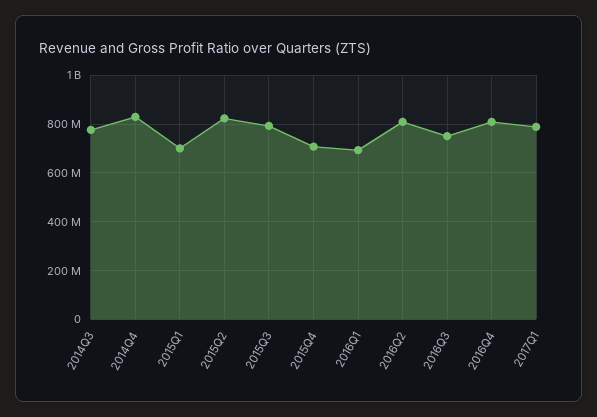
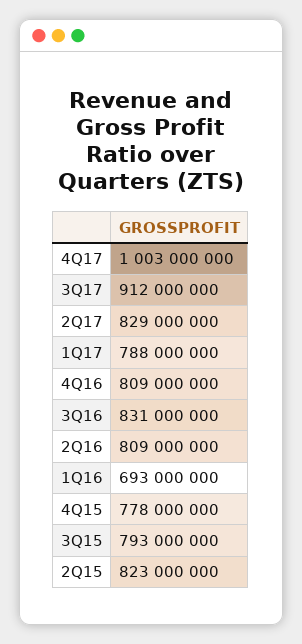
2014Q3: 775000000 -> none
2014Q4: 825000000 -> none
2015Q1: 700000000 -> none
2015Q4: 700000000 -> 778000000
2016Q3: 750000000 -> 831000000
4Q17: none -> 1003000000
3Q17: none -> 912000000
2Q17: none -> 829000000

